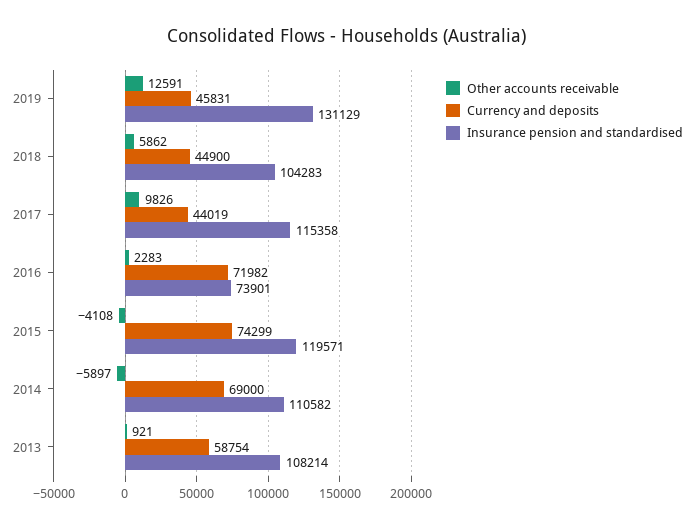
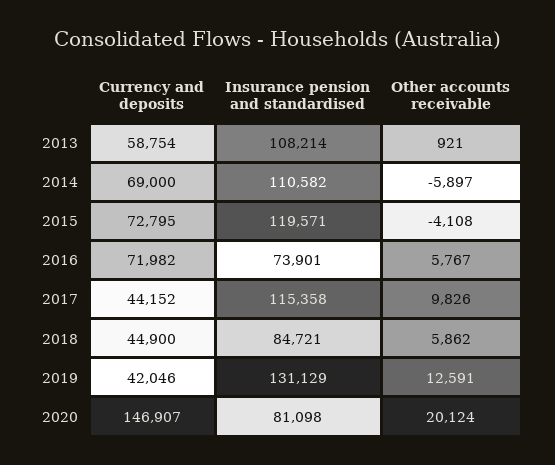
Currency and deposits, 2019: 45831 -> 42046
Insurance pension and standardised, 2018: 104283 -> 84721
Currency and deposits, 2017: 44019 -> 44152
Other accounts receivable, 2016: 2283 -> 5767
Currency and deposits, 2015: 74299 -> 72795
Currency and deposits, 2020: none -> 146907
Insurance pension and standardised, 2020: none -> 81098
Other accounts receivable, 2020: none -> 20124

